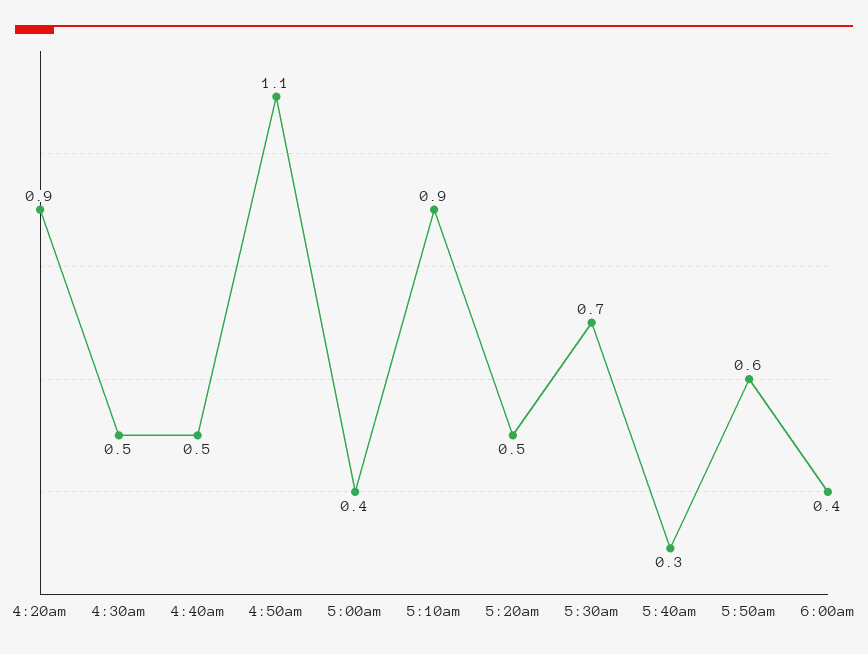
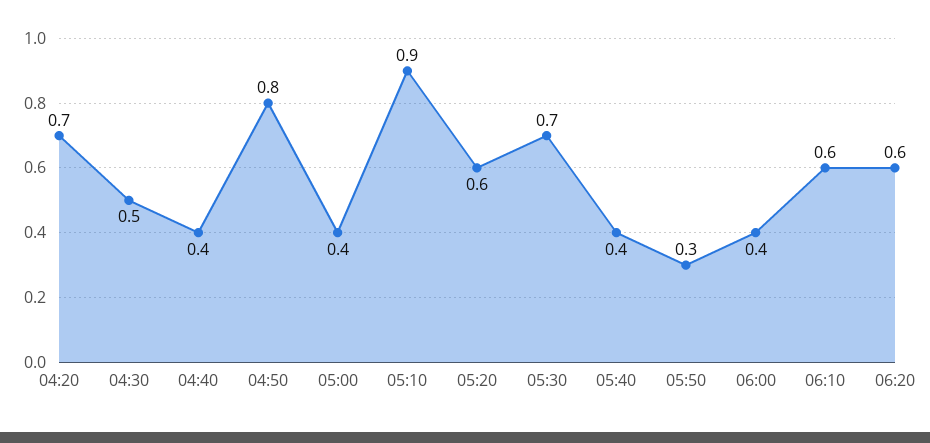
4:20am: 0.9 -> 0.7
4:40am: 0.5 -> 0.4
4:50am: 1.1 -> 0.8
5:20am: 0.5 -> 0.6
5:40am: 0.3 -> 0.4
5:50am: 0.6 -> 0.3
06:10: none -> 0.6
06:20: none -> 0.6

